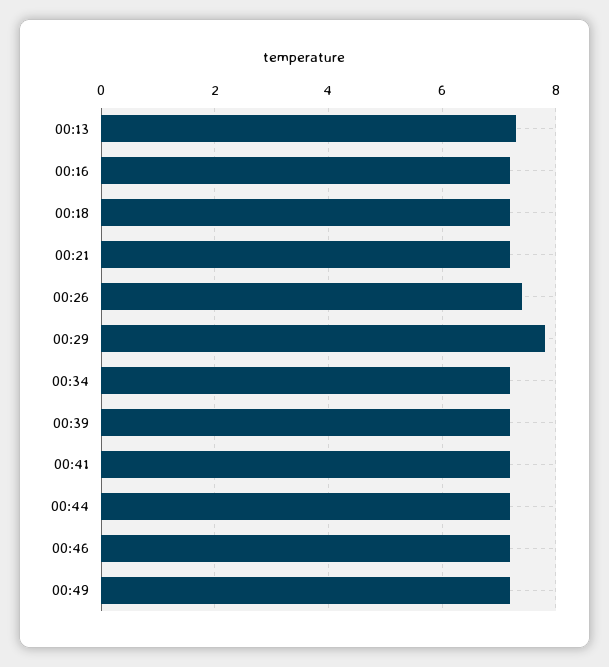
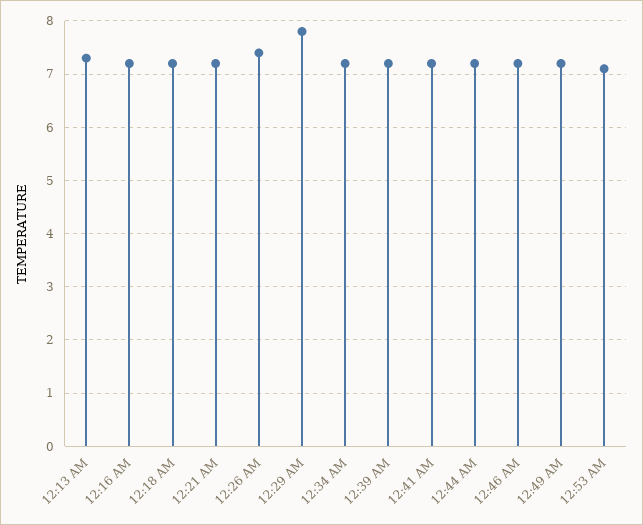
12:53 AM: none -> 7

